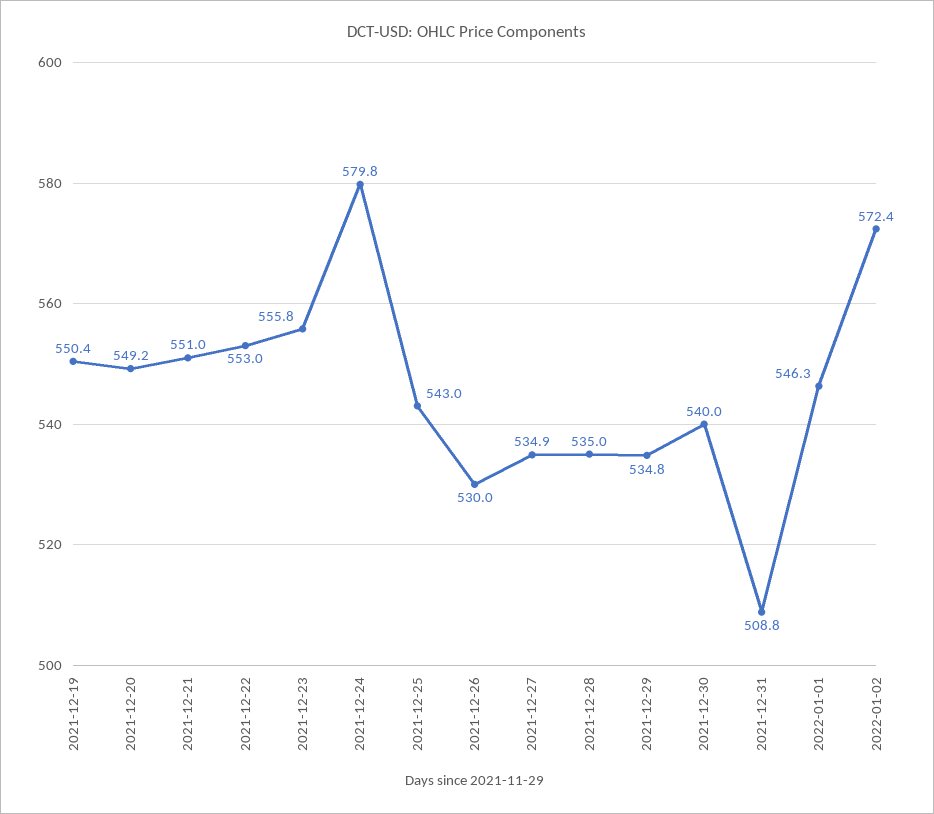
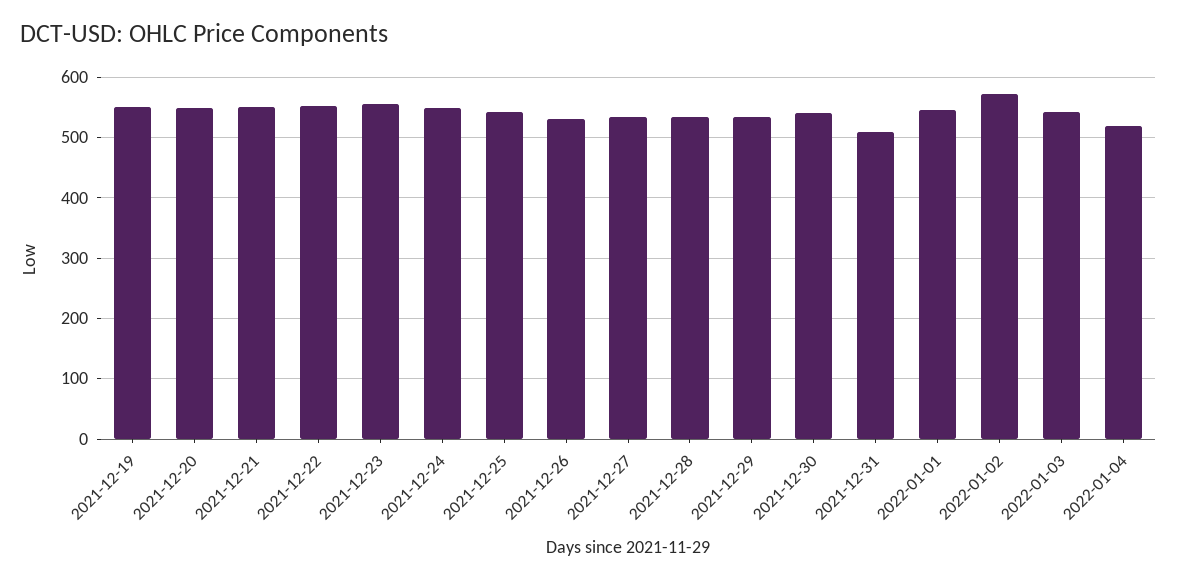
2021-12-24: 579.8 -> 550
2022-01-03: none -> 540
2022-01-04: none -> 520

